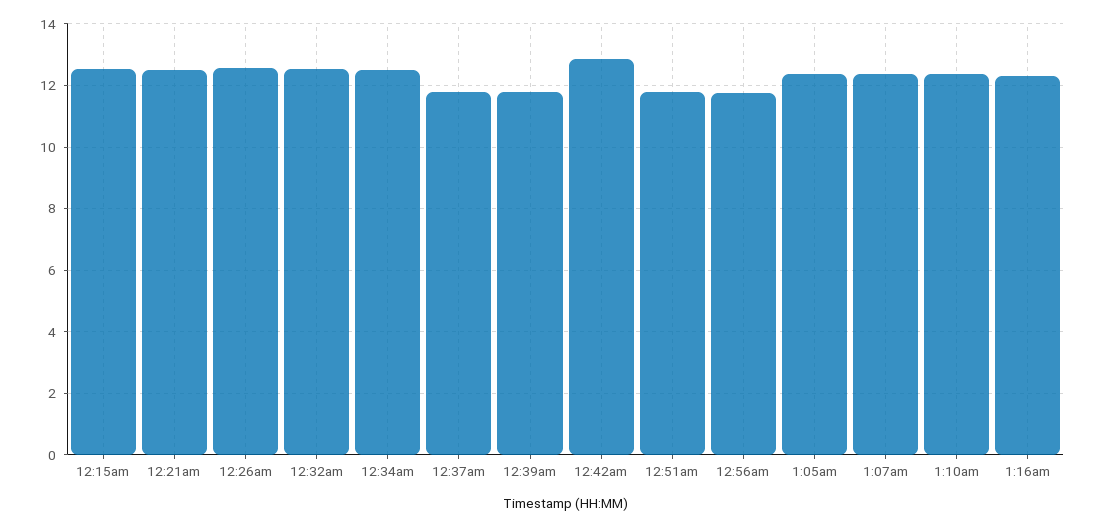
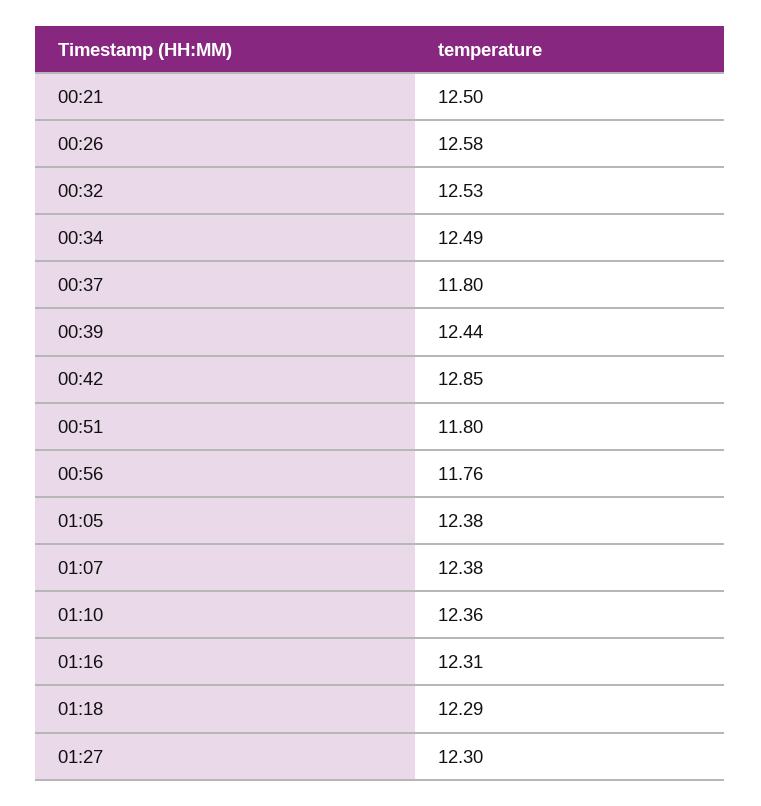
12:15am: 12.6 -> none
12:39am: 11.8 -> 12.44
01:18: none -> 12.29
01:27: none -> 12.3

